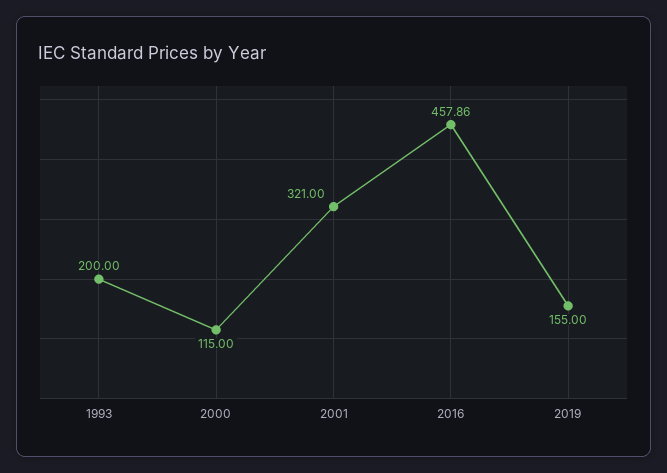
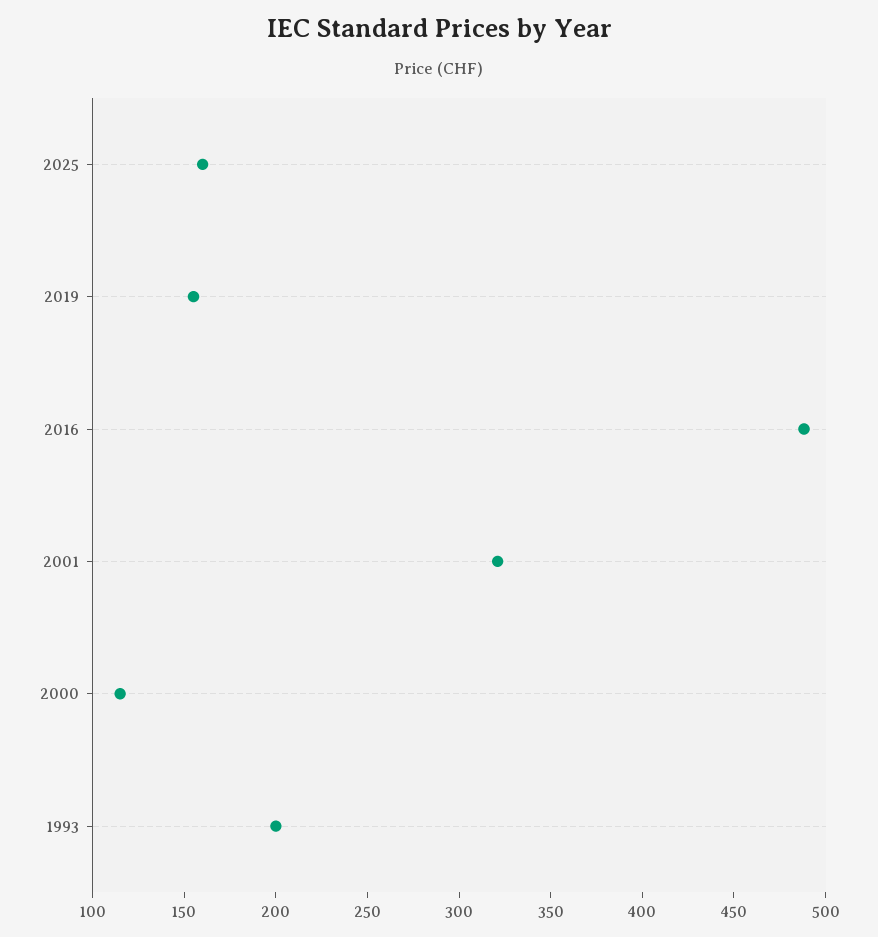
2016: 457.86 -> 490
2025: none -> 160

